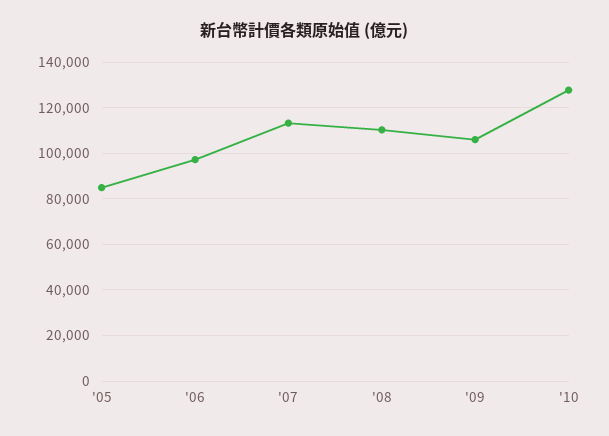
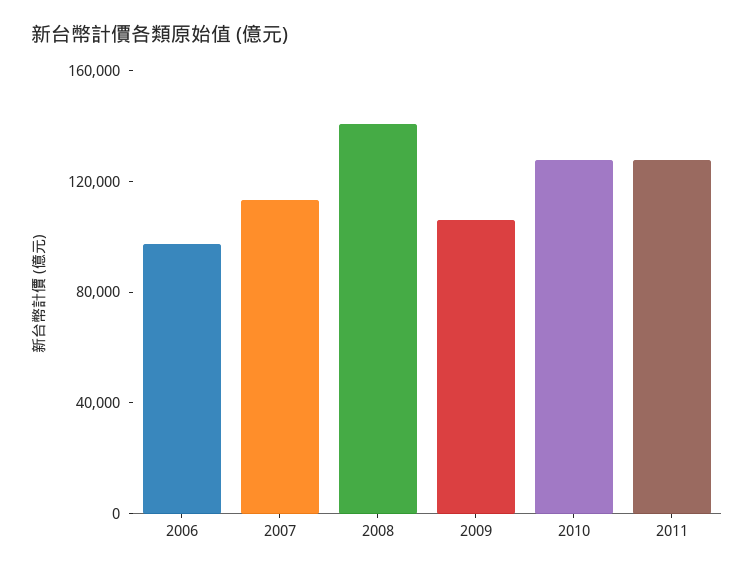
'05: 85000 -> none
'08: 110000 -> 140000
2011: none -> 130000

